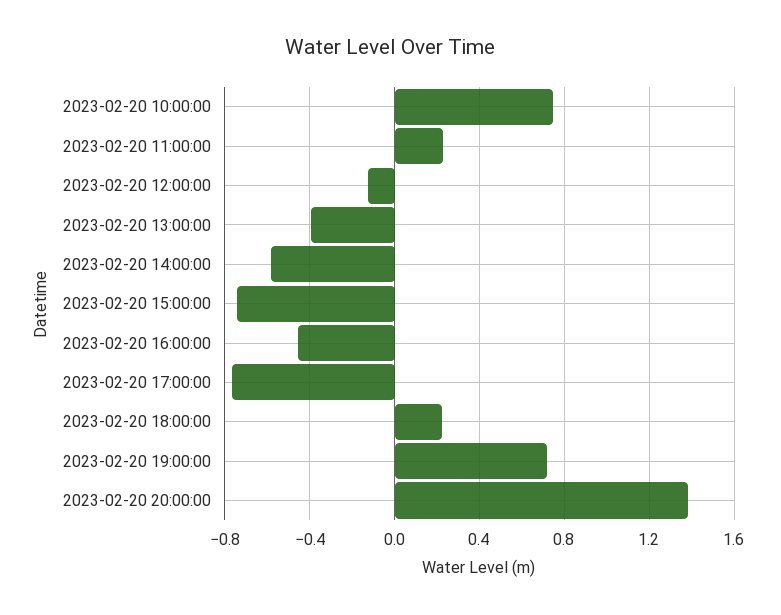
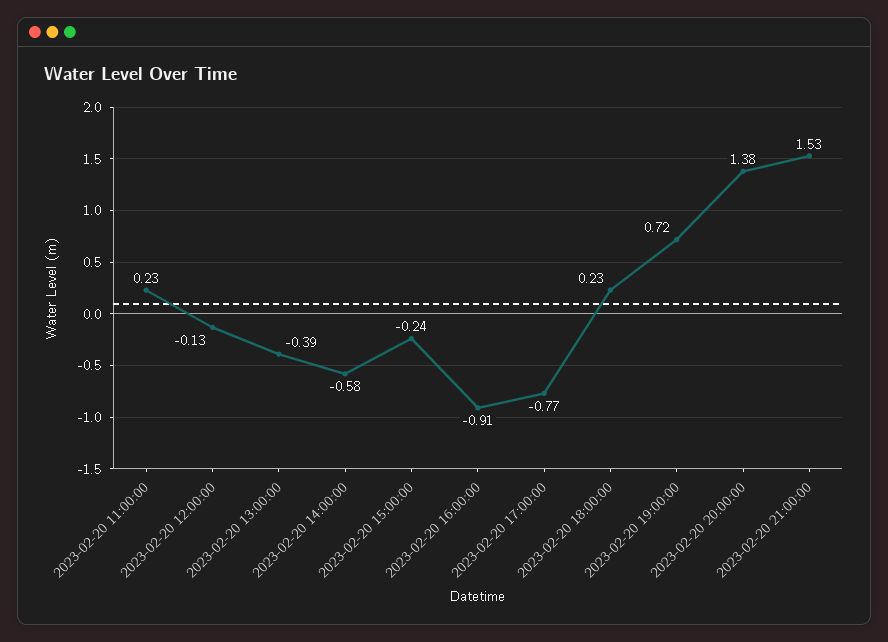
2023-02-20 10:00:00: 0.75 -> none
2023-02-20 15:00:00: -0.75 -> -0.24
2023-02-20 16:00:00: -0.45 -> -0.91
2023-02-20 21:00:00: none -> 1.53

